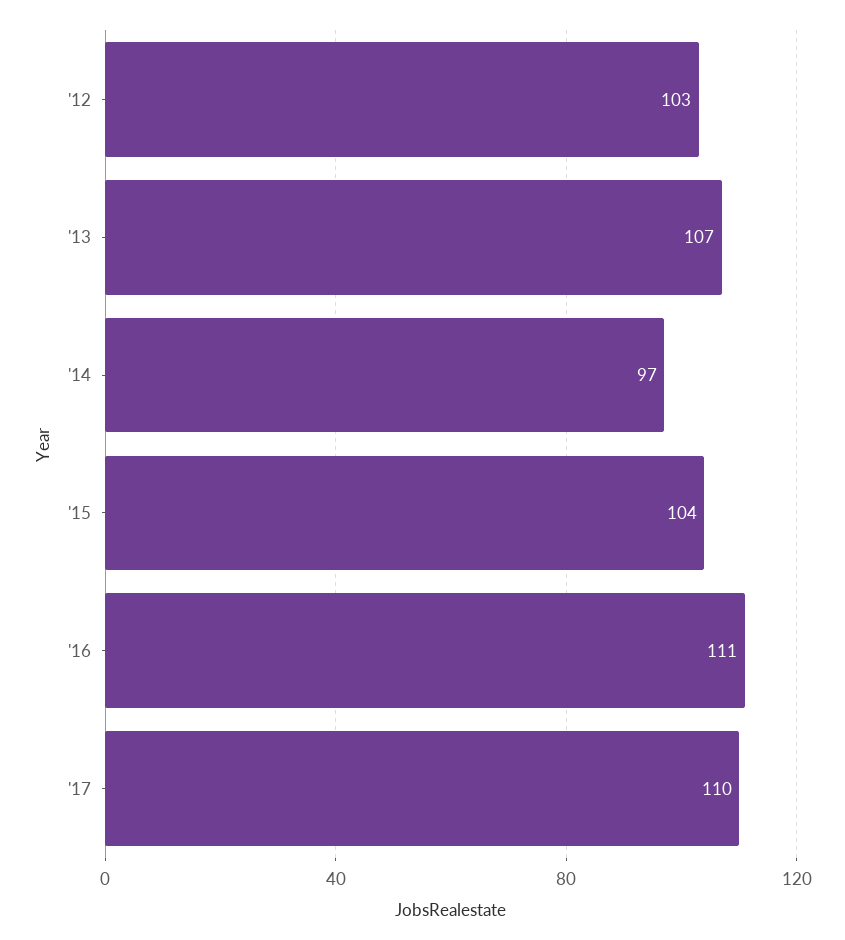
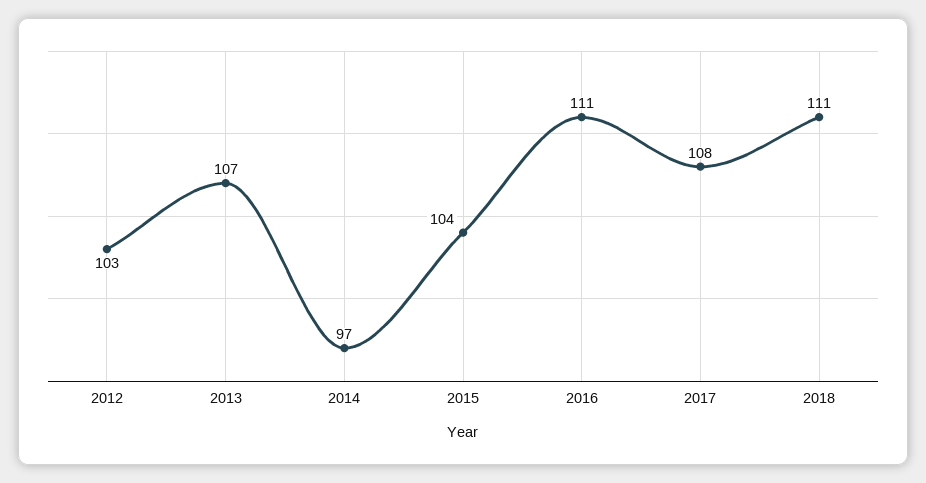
'17: 110 -> 108
2018: none -> 111

